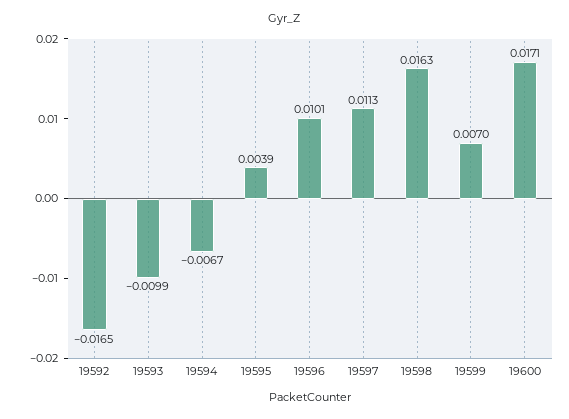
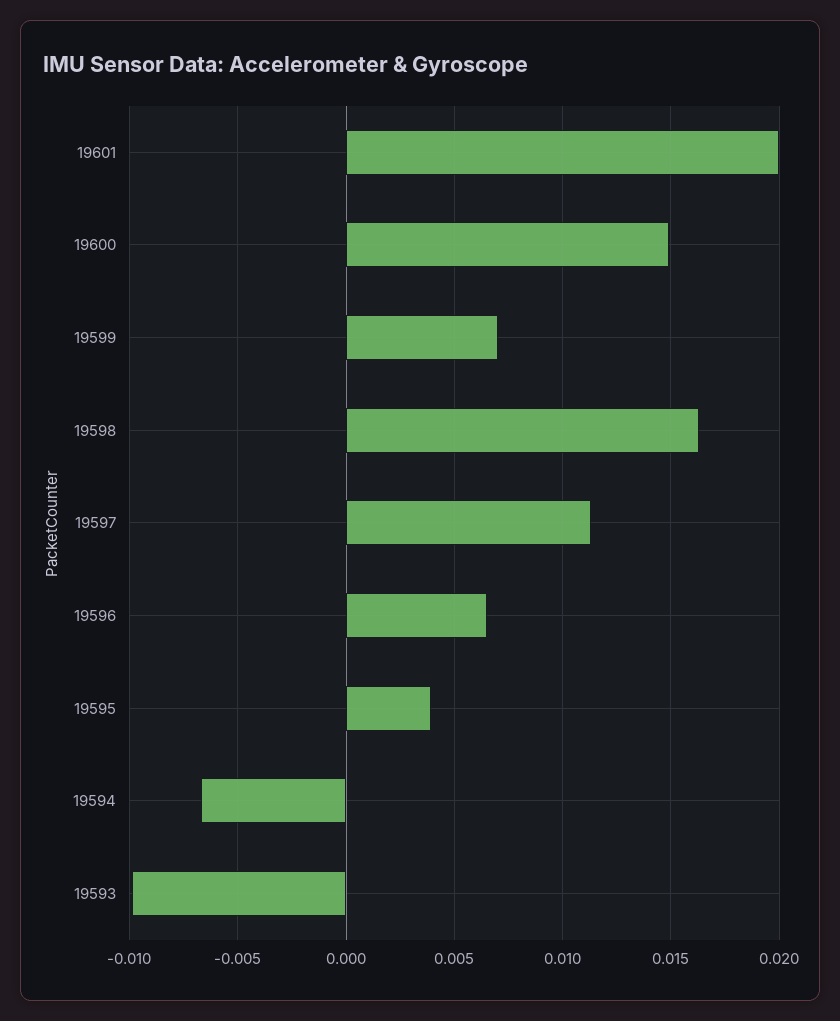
19592: -0.0165 -> none
19596: 0.0101 -> 0.0065
19600: 0.0171 -> 0.015
19601: none -> 0.02

